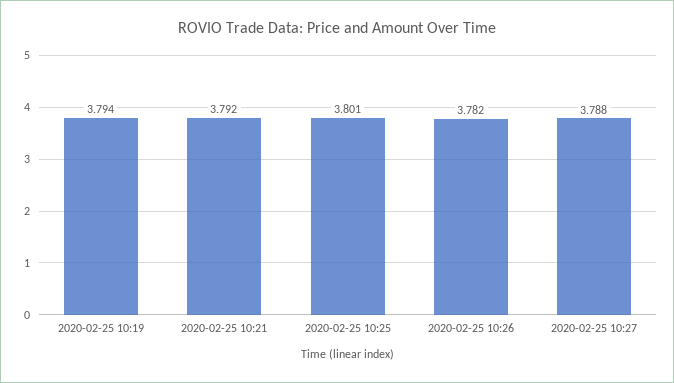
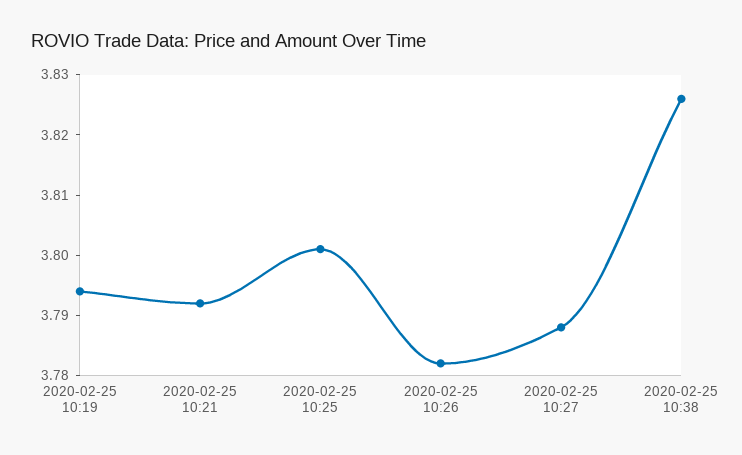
2020-02-25 10:38: none -> 3.825

